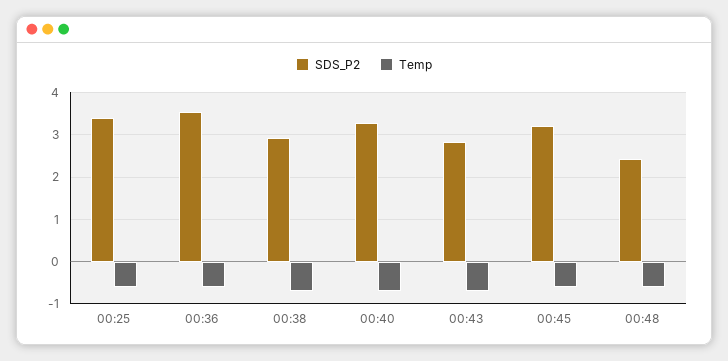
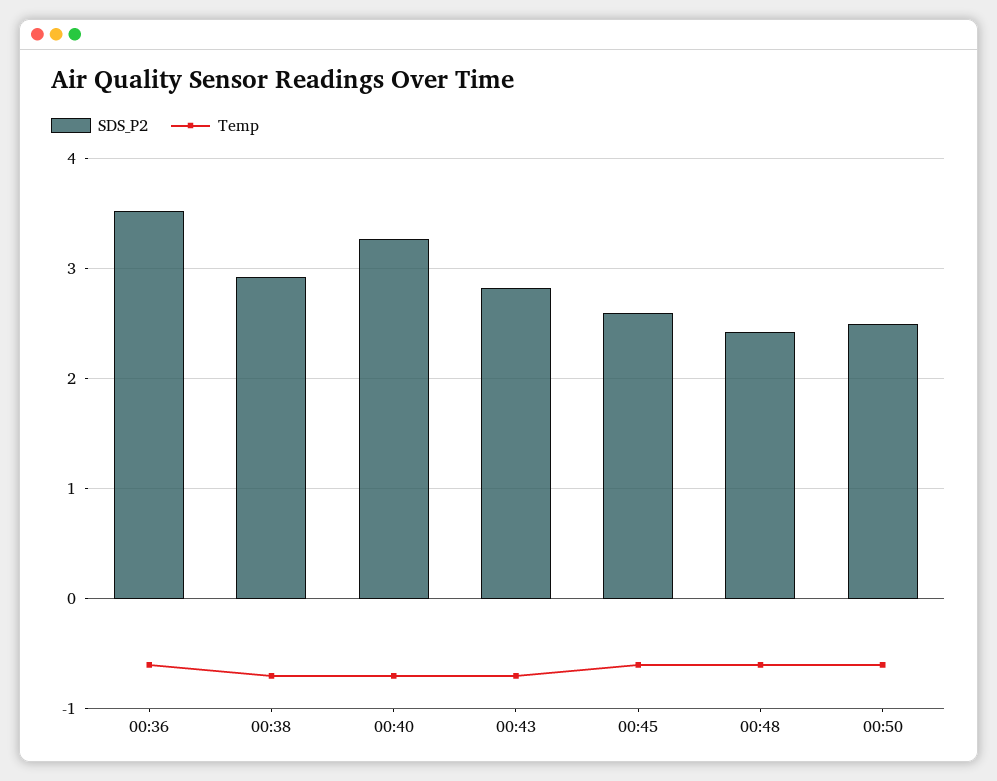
SDS_P2, 00:25: 3.4 -> none
Temp, 00:25: -0.6 -> none
SDS_P2, 00:45: 3.2 -> 2.6
SDS_P2, 00:50: none -> 2.5
Temp, 00:50: none -> -0.6

